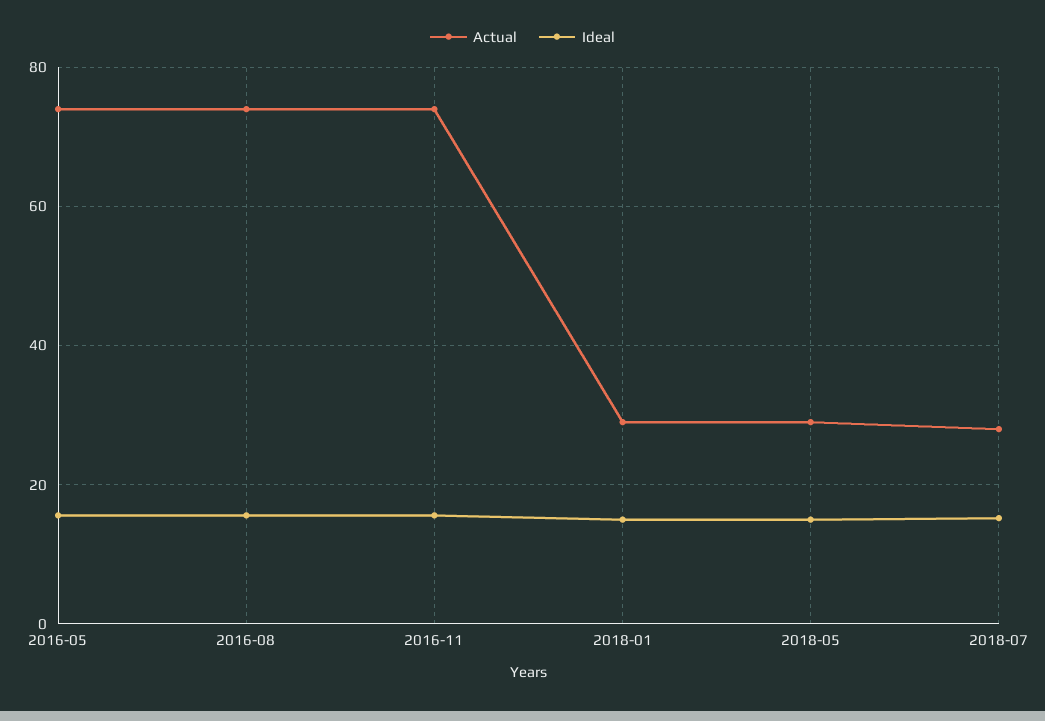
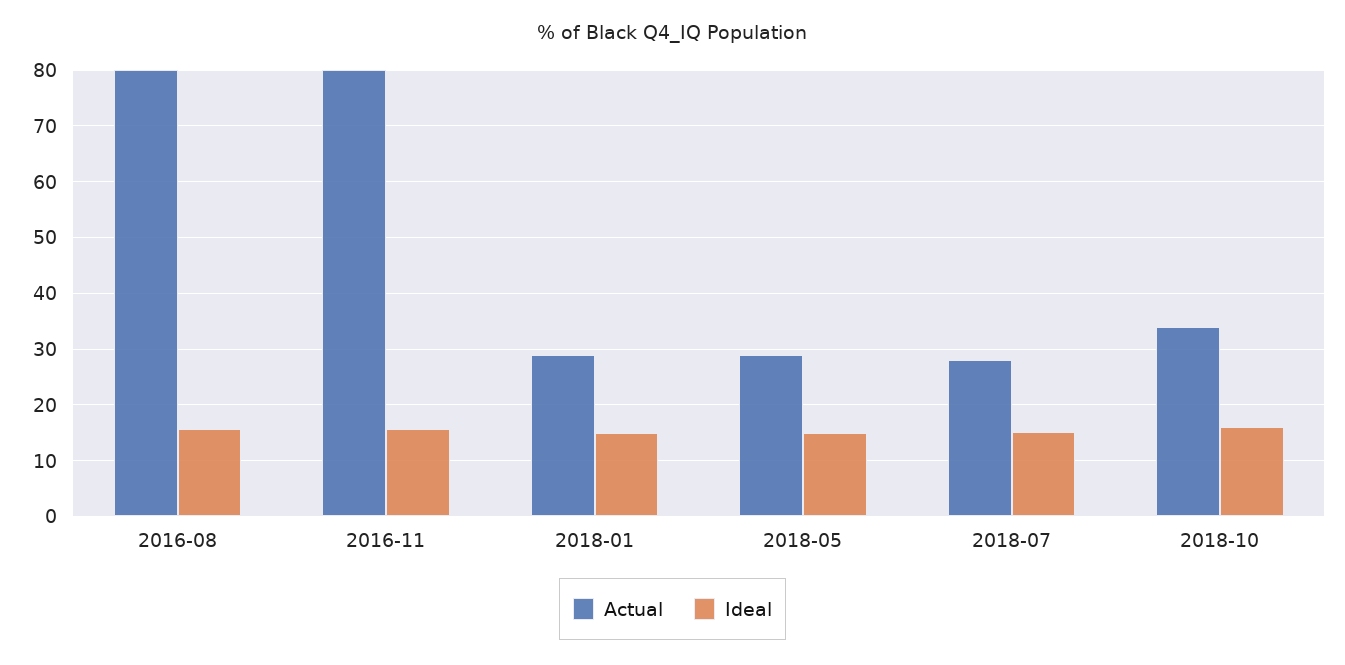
Actual, 2016-05: 74 -> none
Ideal, 2016-05: 16 -> none
Actual, 2016-08: 74 -> 80
Actual, 2016-11: 74 -> 80
Actual, 2018-10: none -> 34
Ideal, 2018-10: none -> 16

